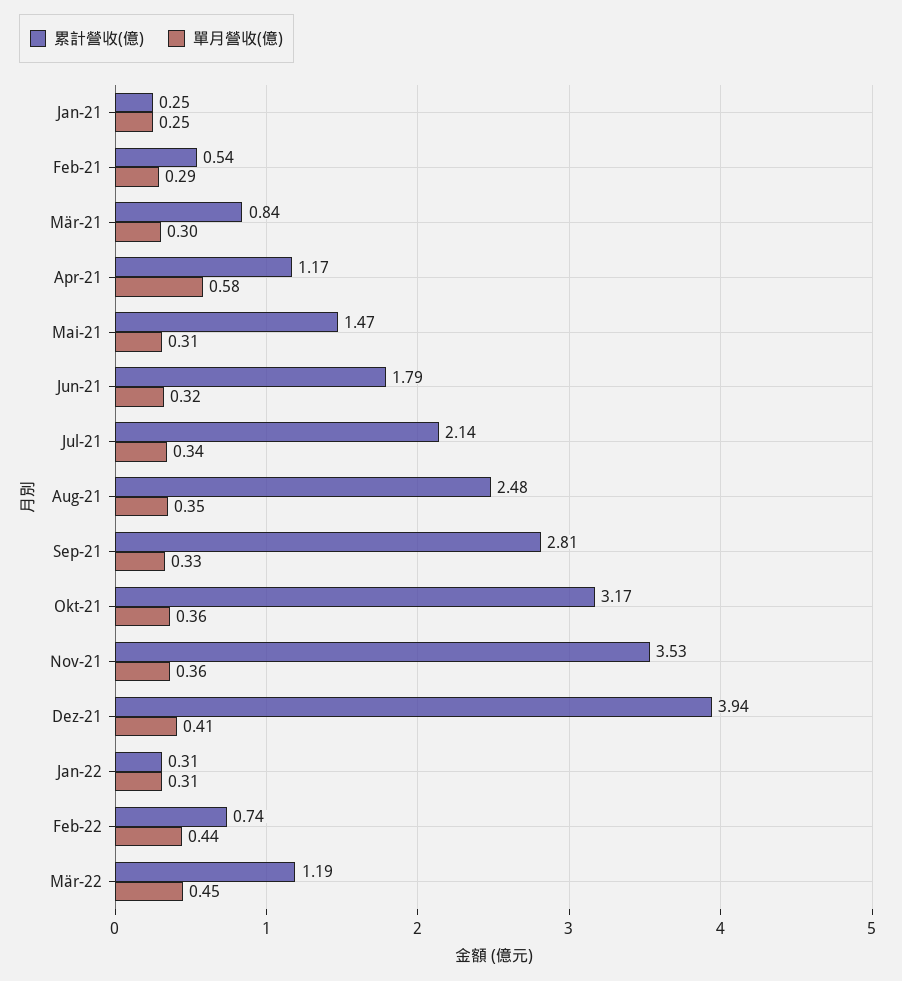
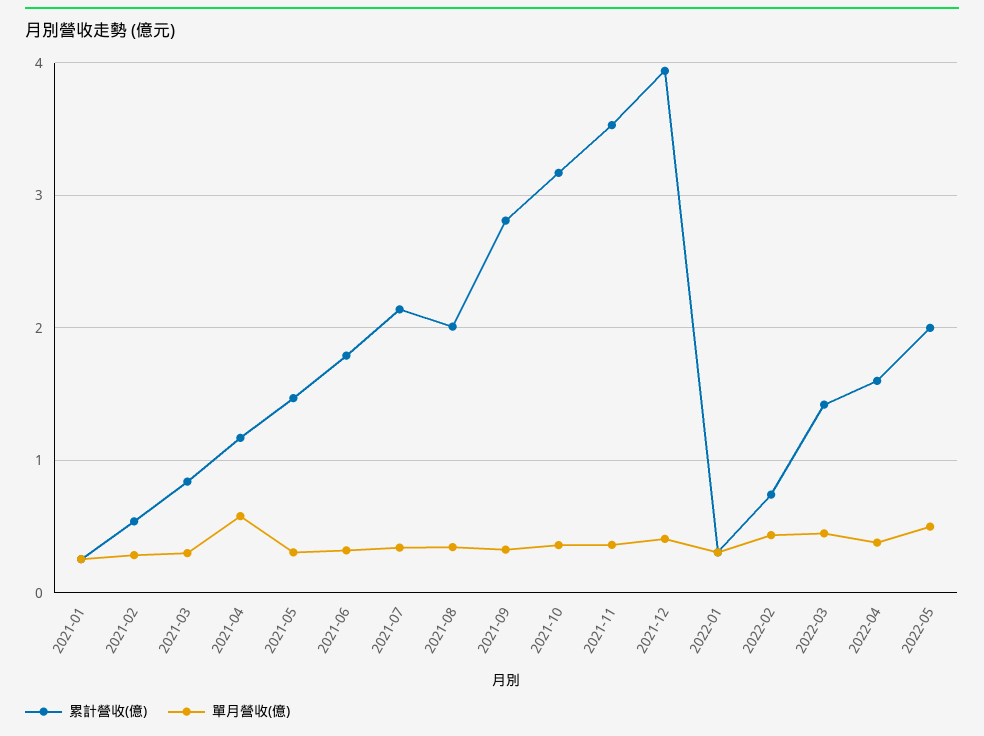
累計營收(億), Aug-21: 2.48 -> 2
累計營收(億), Mär-22: 1.19 -> 1.4
累計營收(億), 2022-04: none -> 1.6
單月營收(億), 2022-04: none -> 0.4
累計營收(億), 2022-05: none -> 2
單月營收(億), 2022-05: none -> 0.5

